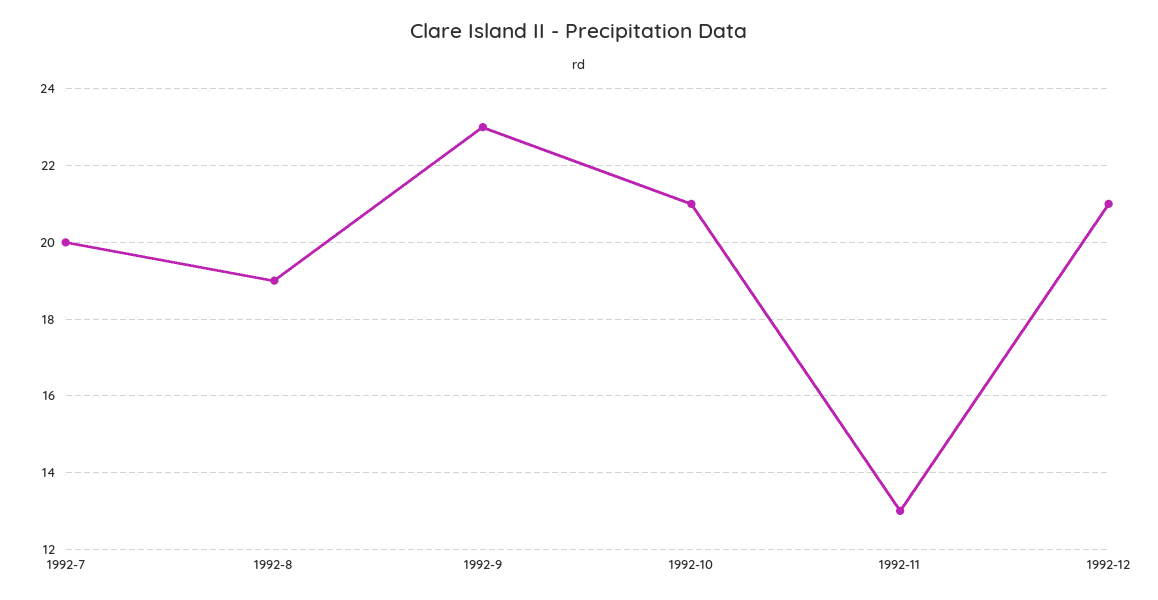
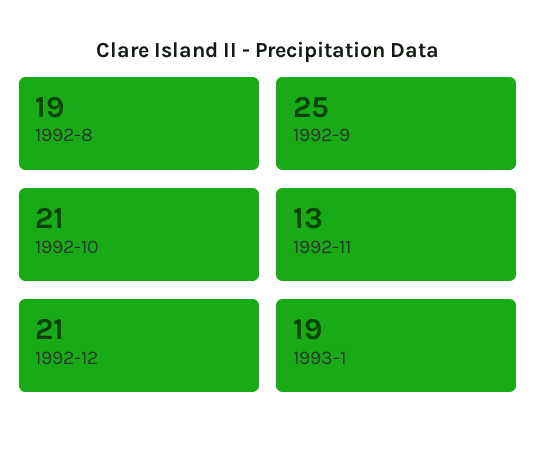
1992-7: 20 -> none
1992-9: 23 -> 25
1993-1: none -> 19

